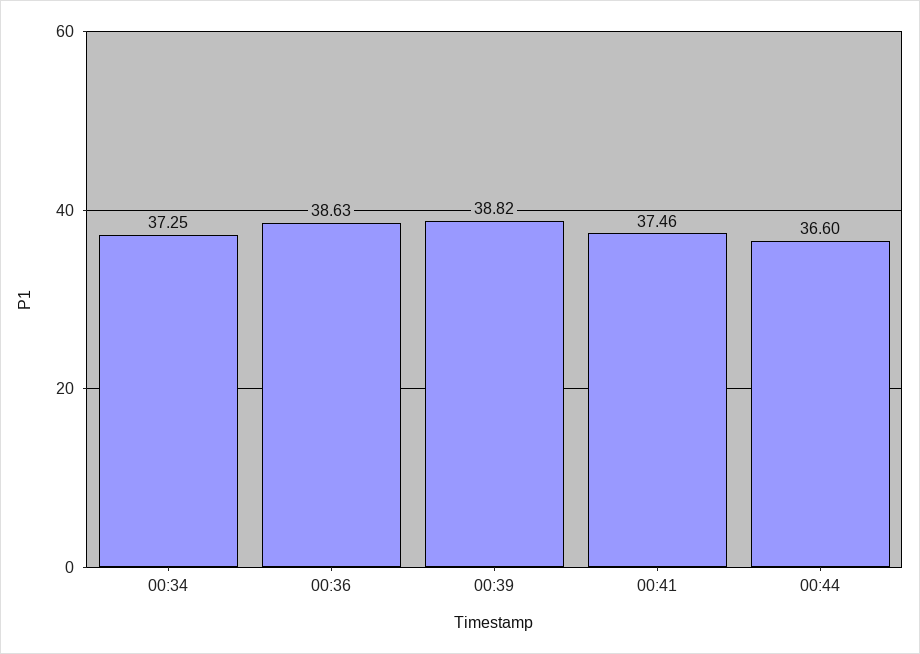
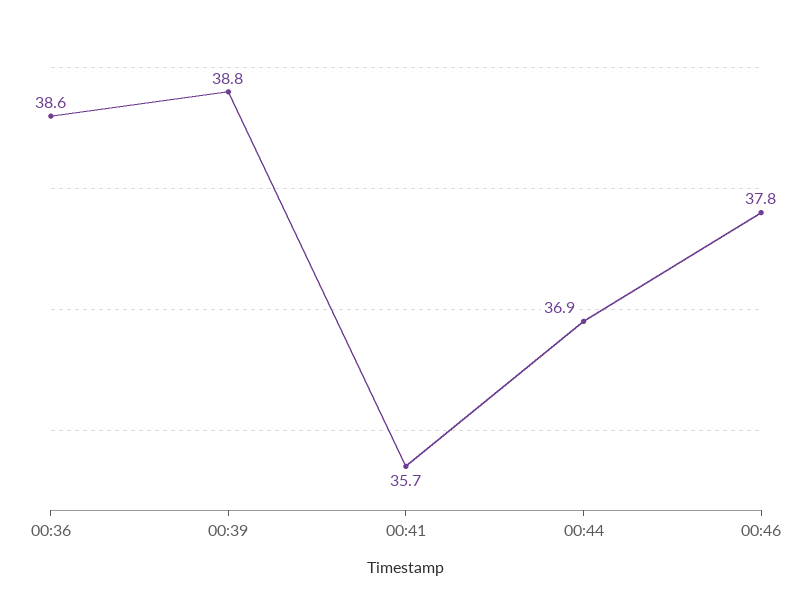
00:34: 37.25 -> none
00:41: 37.46 -> 35.7
00:44: 36.6 -> 36.9
00:46: none -> 37.8

